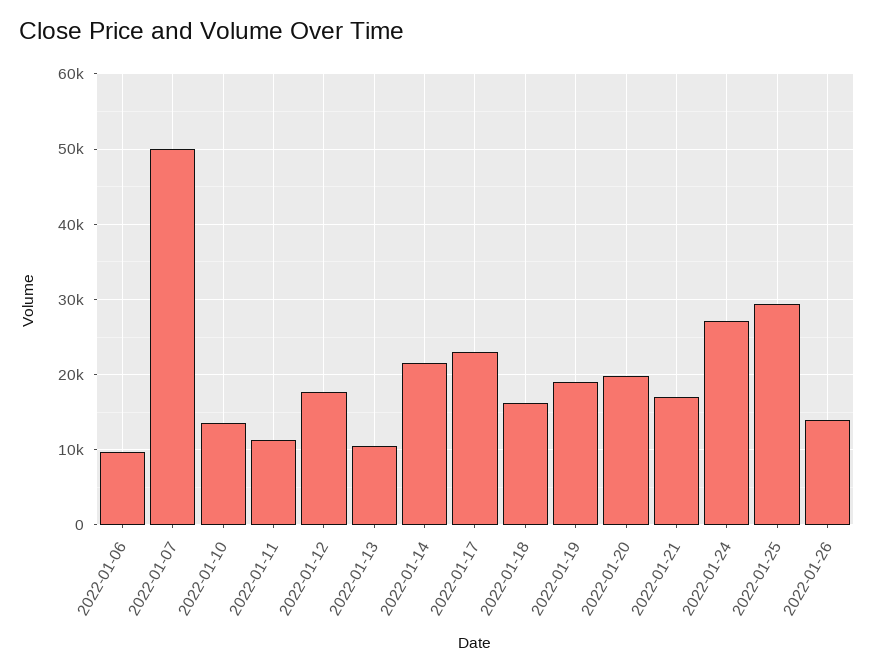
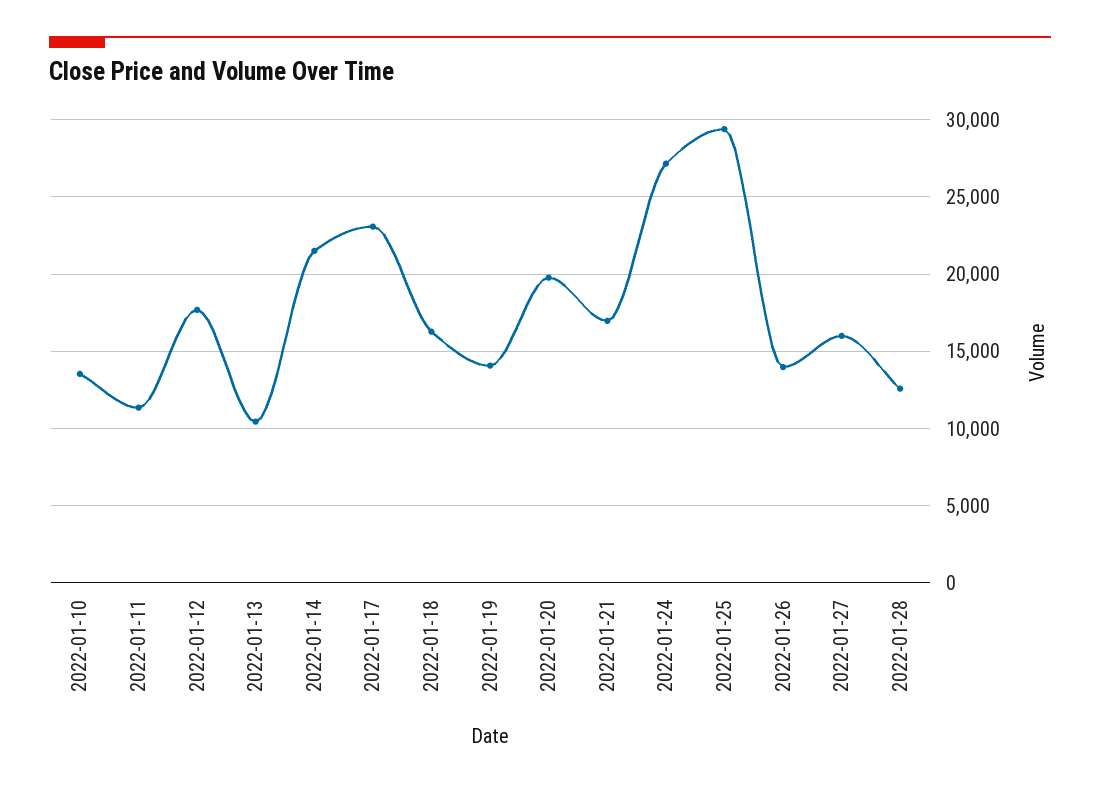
2022-01-06: 10000 -> none
2022-01-07: 50000 -> none
2022-01-19: 19000 -> 14000
2022-01-27: none -> 16000
2022-01-28: none -> 12500

